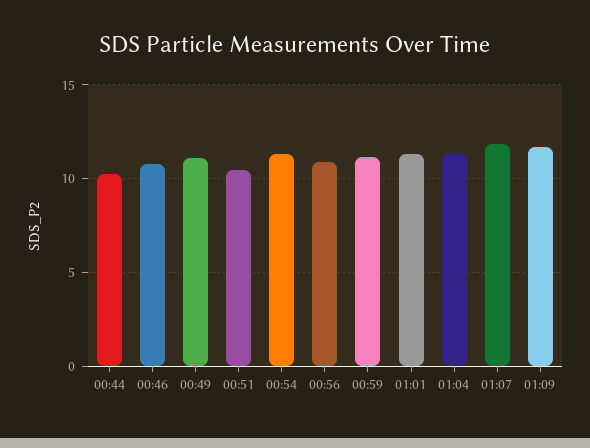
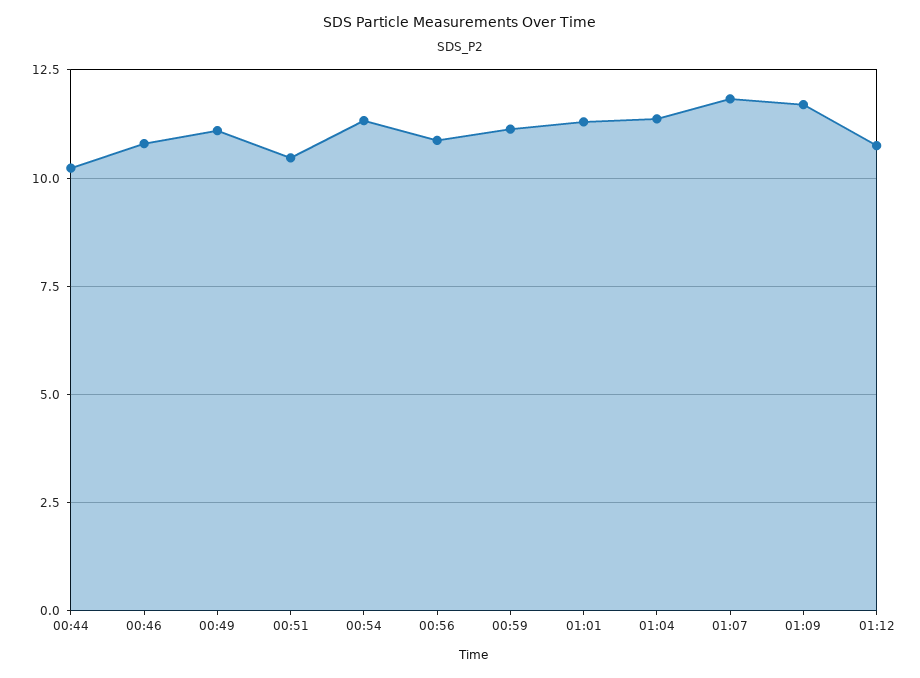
01:12: none -> 10.75

